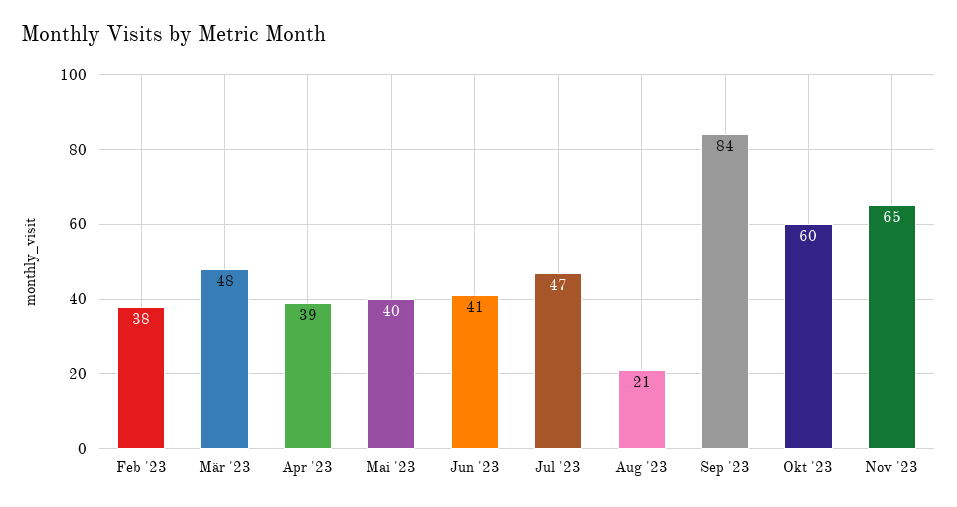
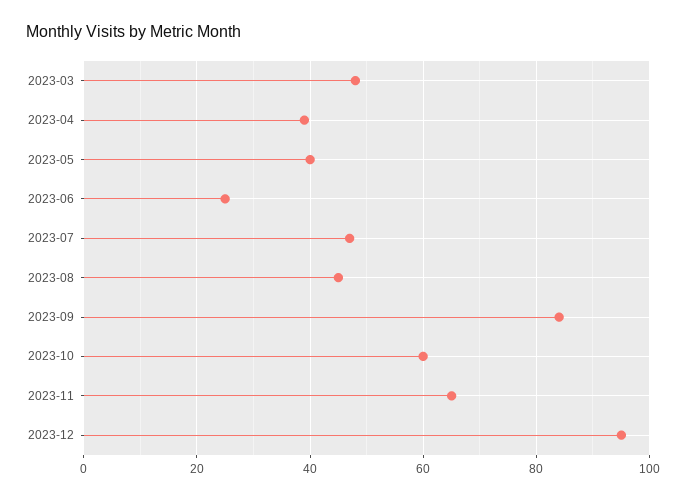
Feb '23: 38 -> none
Jun '23: 41 -> 25
Aug '23: 21 -> 45
2023-12: none -> 95

